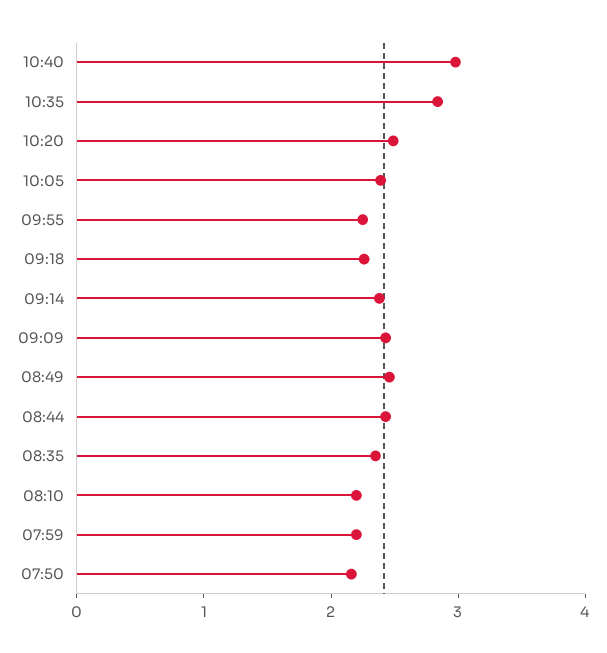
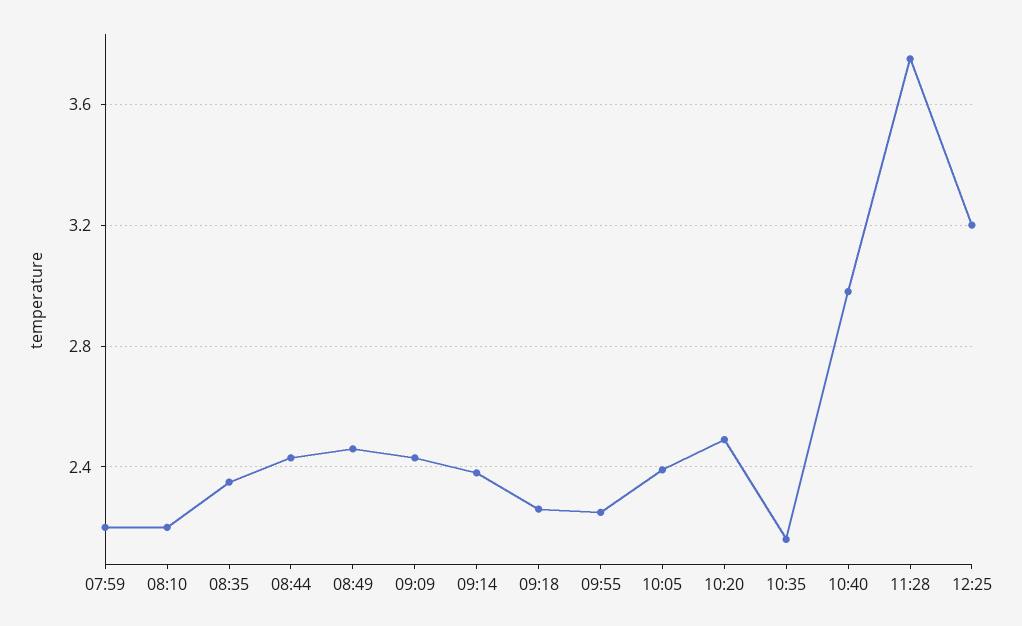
10:35: 2.8 -> 2.15
07:50: 2.2 -> none
11:28: none -> 3.75
12:25: none -> 3.2

